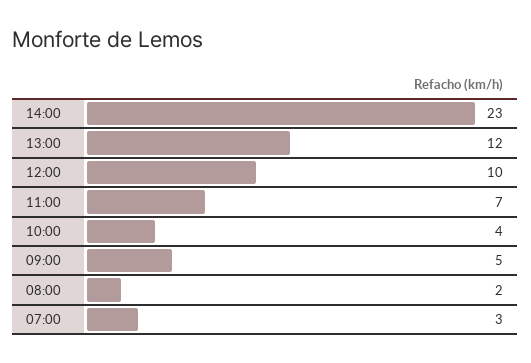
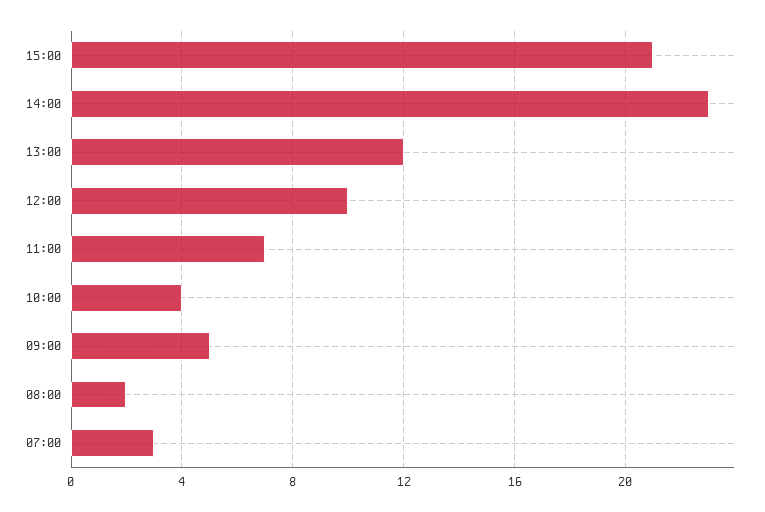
15:00: none -> 21

